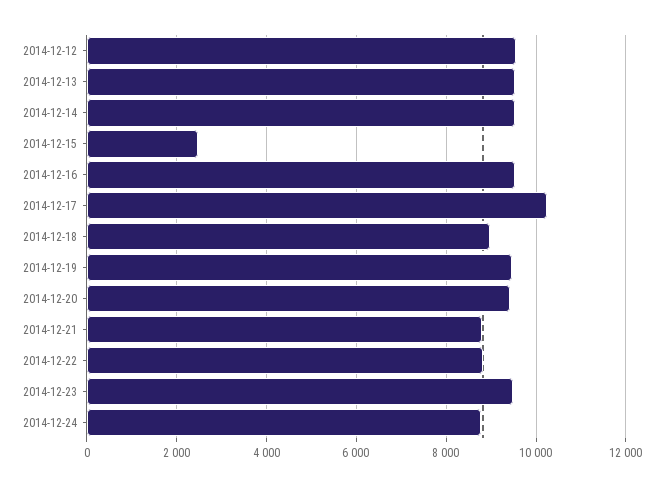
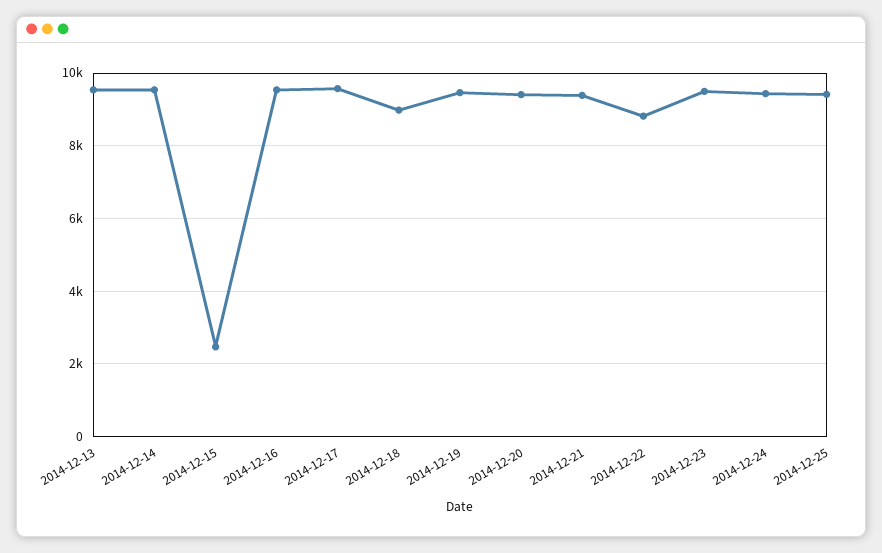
2014-12-12: 9600 -> none
2014-12-17: 10200 -> 9600
2014-12-21: 8800 -> 9400
2014-12-24: 8800 -> 9400
2014-12-25: none -> 9400

